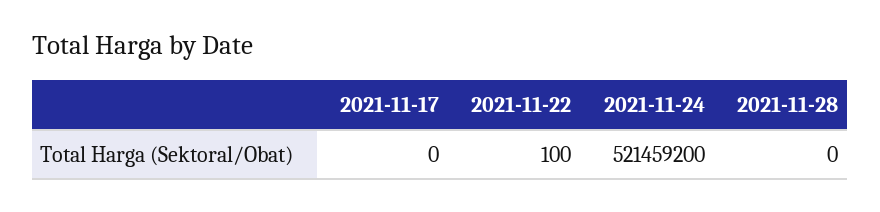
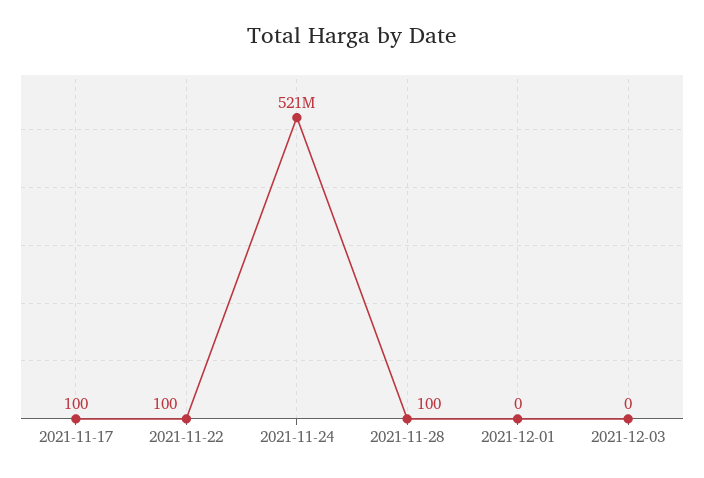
2021-11-17: 0 -> 100
2021-11-28: 0 -> 100
2021-12-01: none -> 0
2021-12-03: none -> 0

